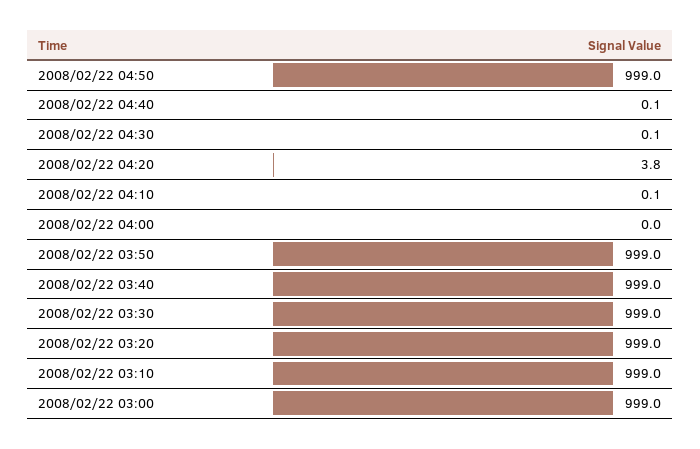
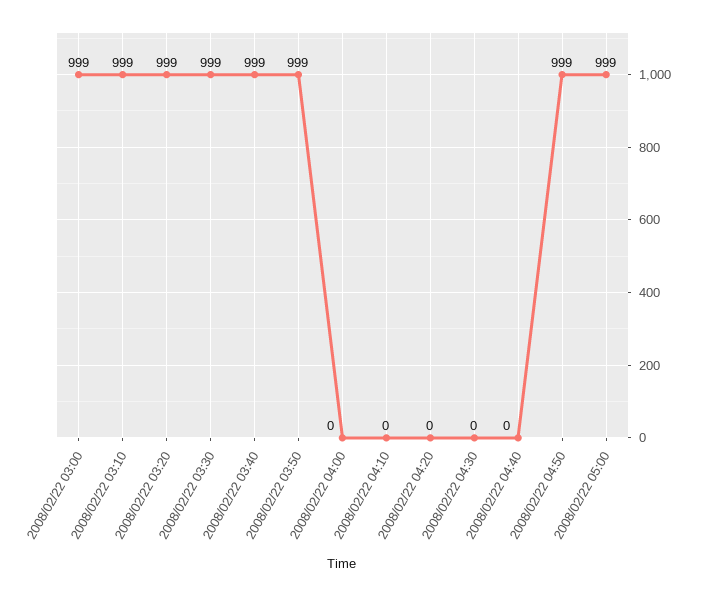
2008/02/22 04:20: 3.8 -> 0
2008/02/22 05:00: none -> 999

